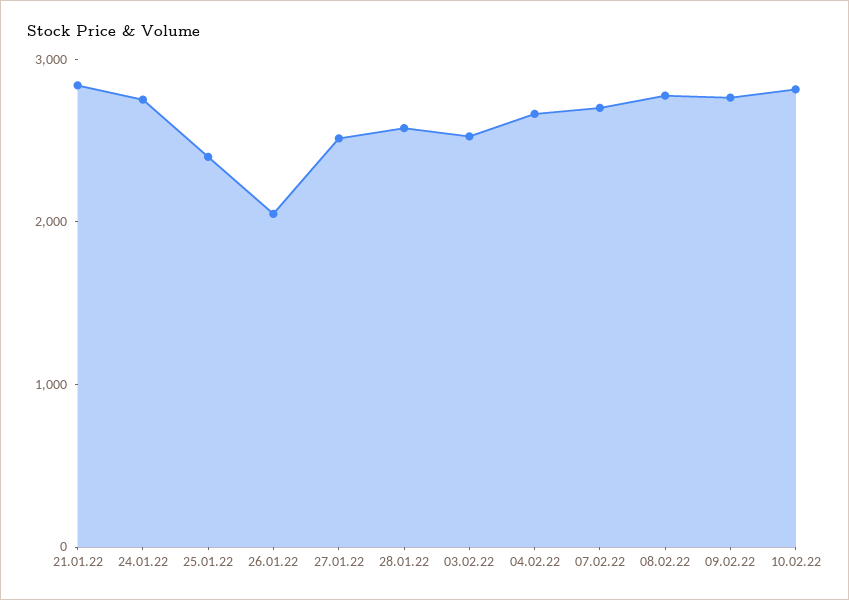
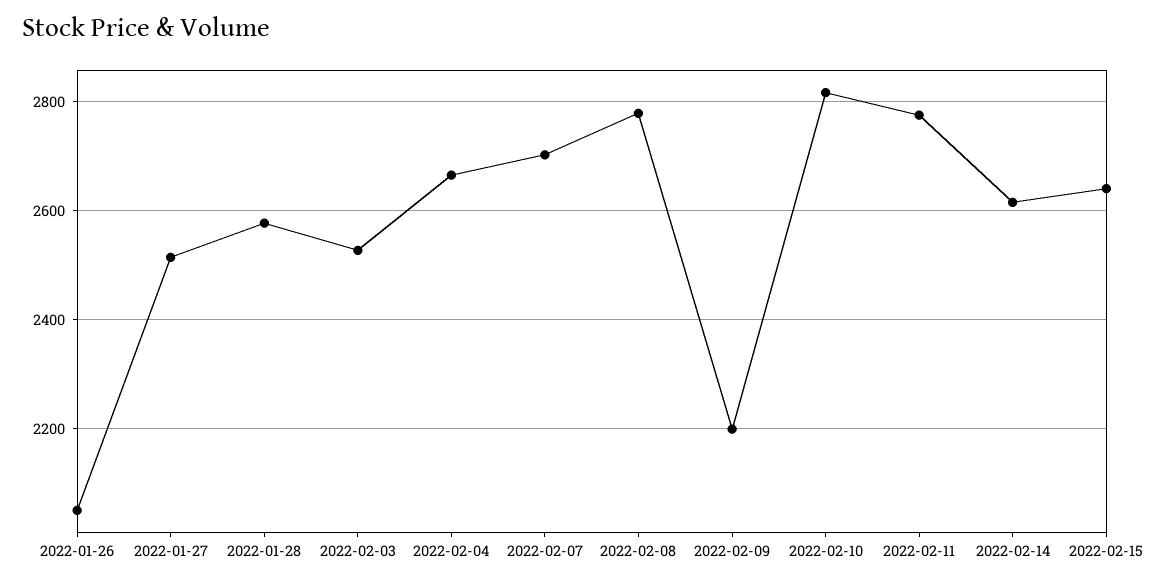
21.01.22: 2800 -> none
24.01.22: 2800 -> none
25.01.22: 2400 -> none
09.02.22: 2800 -> 2200
2022-02-11: none -> 2780
2022-02-14: none -> 2620
2022-02-15: none -> 2640

